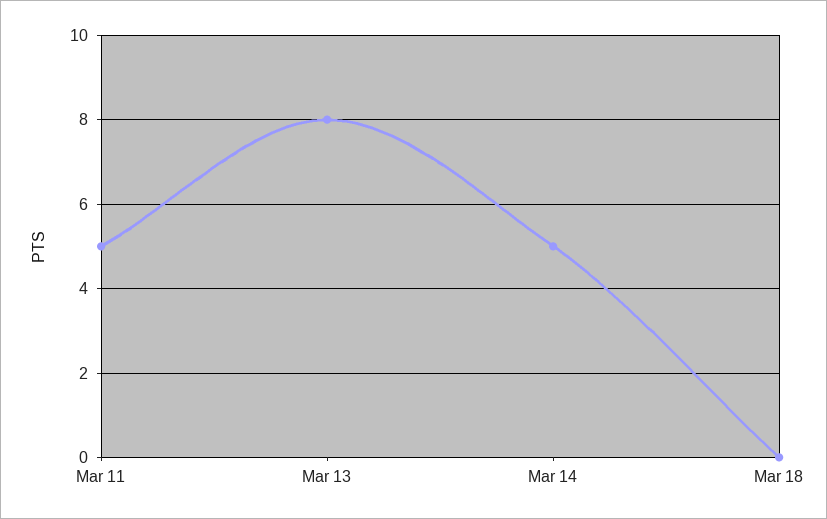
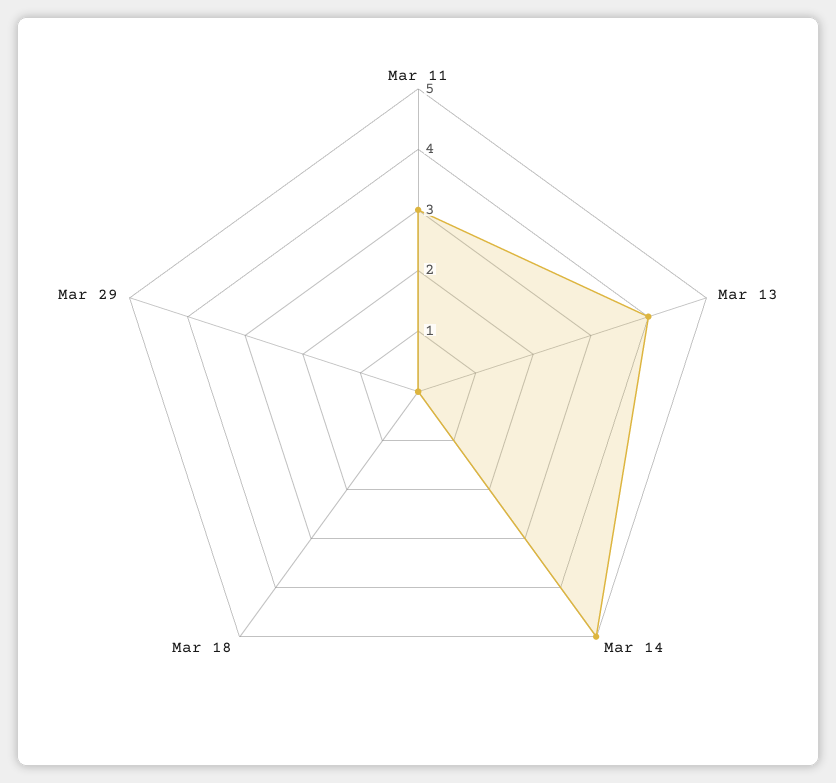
Mar 11: 5 -> 3
Mar 13: 8 -> 4
Mar 29: none -> 0

